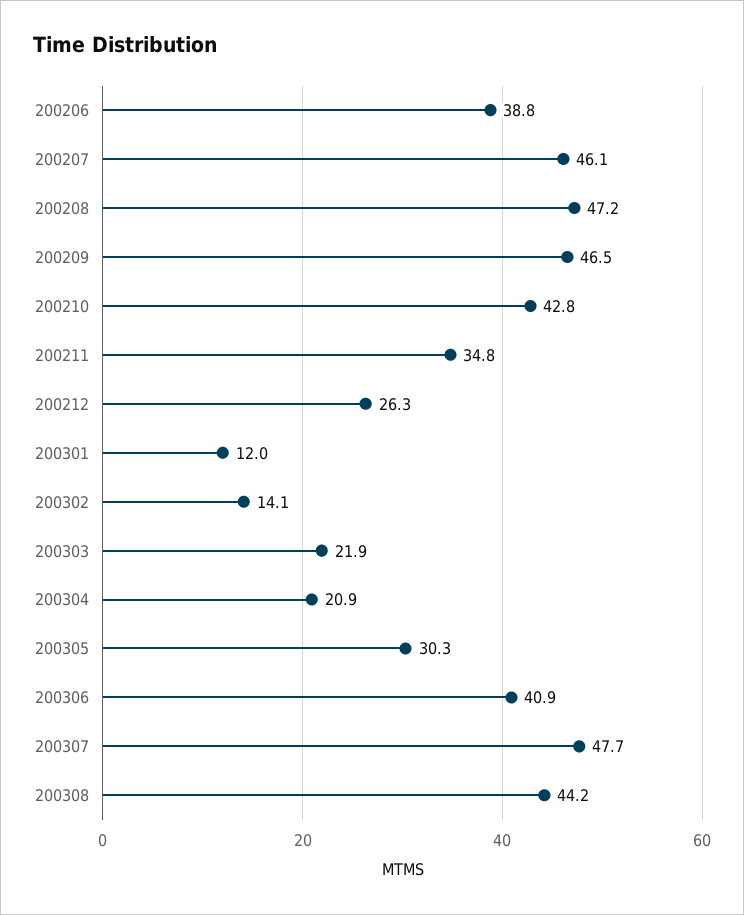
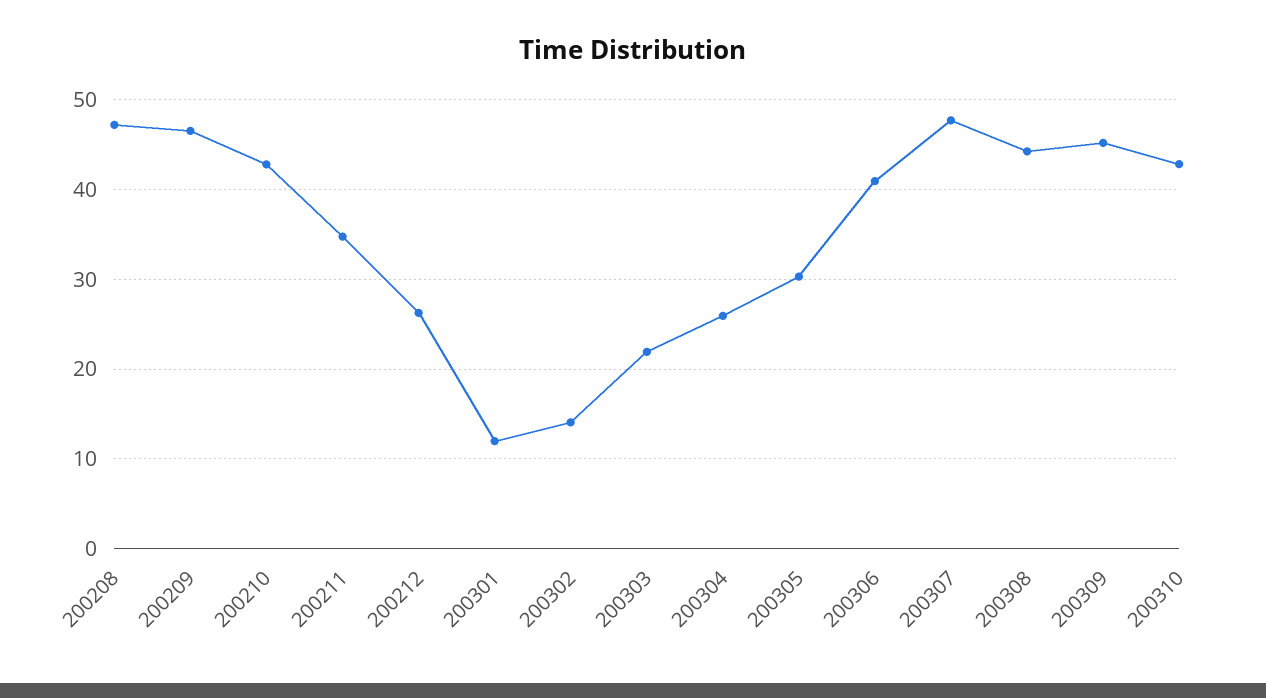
200206: 38.8 -> none
200207: 46.1 -> none
200304: 20.9 -> 26
200309: none -> 45
200310: none -> 43

